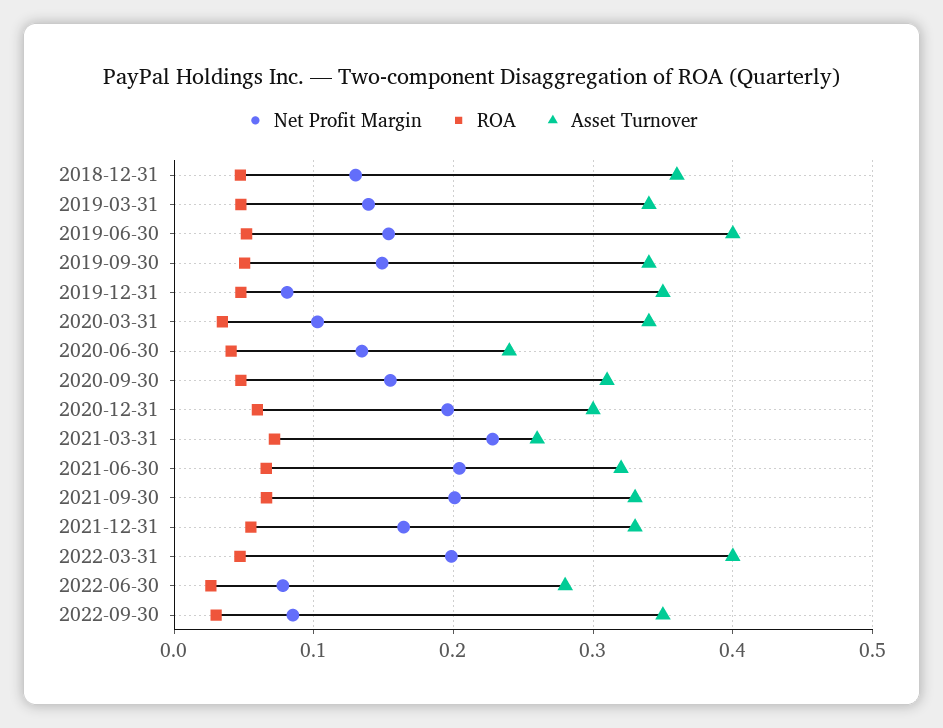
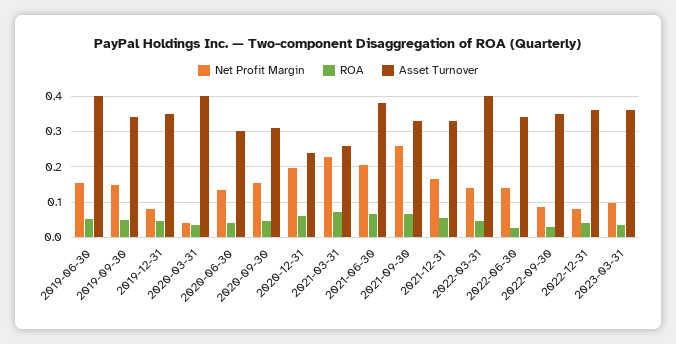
Net Profit Margin, 2018-12-31: 0.13 -> none
ROA, 2018-12-31: 0.05 -> none
Asset Turnover, 2018-12-31: 0.36 -> none
Net Profit Margin, 2019-03-31: 0.14 -> none
ROA, 2019-03-31: 0.05 -> none
Asset Turnover, 2019-03-31: 0.34 -> none
Net Profit Margin, 2020-03-31: 0.1 -> 0.04
Asset Turnover, 2020-03-31: 0.34 -> 0.4
Asset Turnover, 2020-06-30: 0.24 -> 0.3
Asset Turnover, 2020-12-31: 0.3 -> 0.24
Asset Turnover, 2021-06-30: 0.32 -> 0.38
Net Profit Margin, 2021-09-30: 0.2 -> 0.26
Net Profit Margin, 2022-03-31: 0.2 -> 0.14
Net Profit Margin, 2022-06-30: 0.08 -> 0.14
Asset Turnover, 2022-06-30: 0.28 -> 0.34
Net Profit Margin, 2022-12-31: none -> 0.08
ROA, 2022-12-31: none -> 0.04
Asset Turnover, 2022-12-31: none -> 0.36
Net Profit Margin, 2023-03-31: none -> 0.1
ROA, 2023-03-31: none -> 0.04
Asset Turnover, 2023-03-31: none -> 0.36

